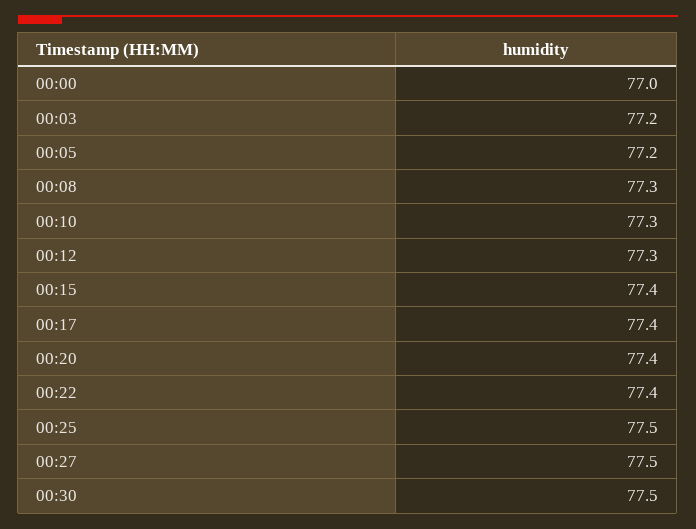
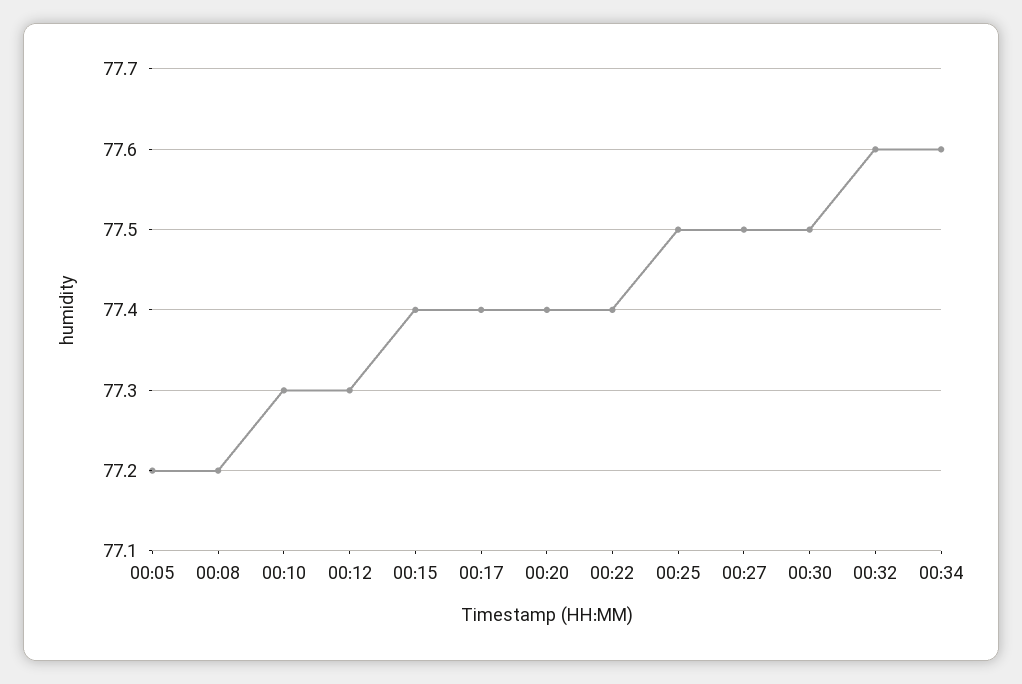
00:00: 77 -> none
00:03: 77.2 -> none
00:08: 77.3 -> 77.2
00:32: none -> 77.6
00:34: none -> 77.6

